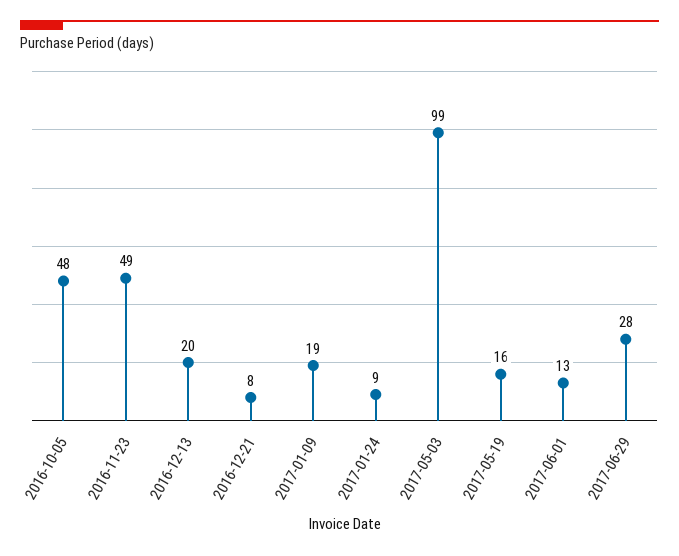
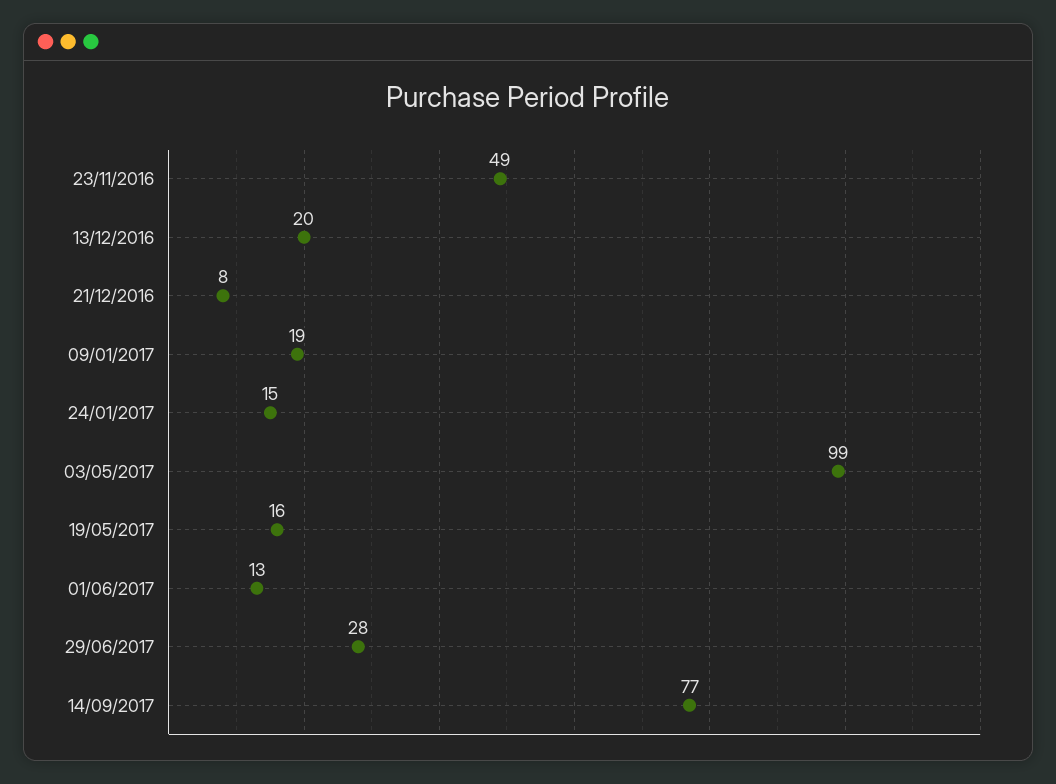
2016-10-05: 48 -> none
2017-01-24: 9 -> 15
14/09/2017: none -> 77

